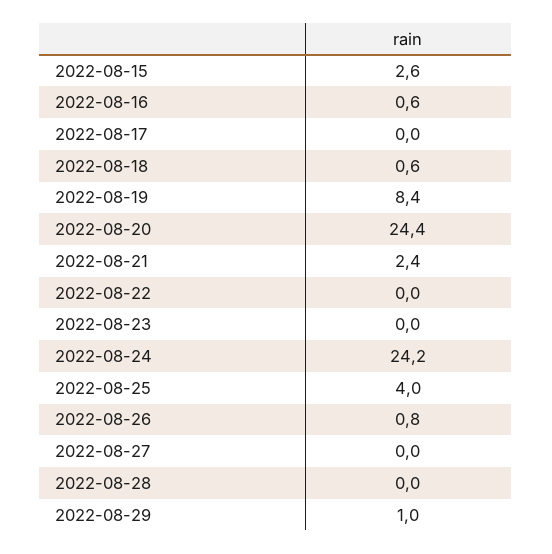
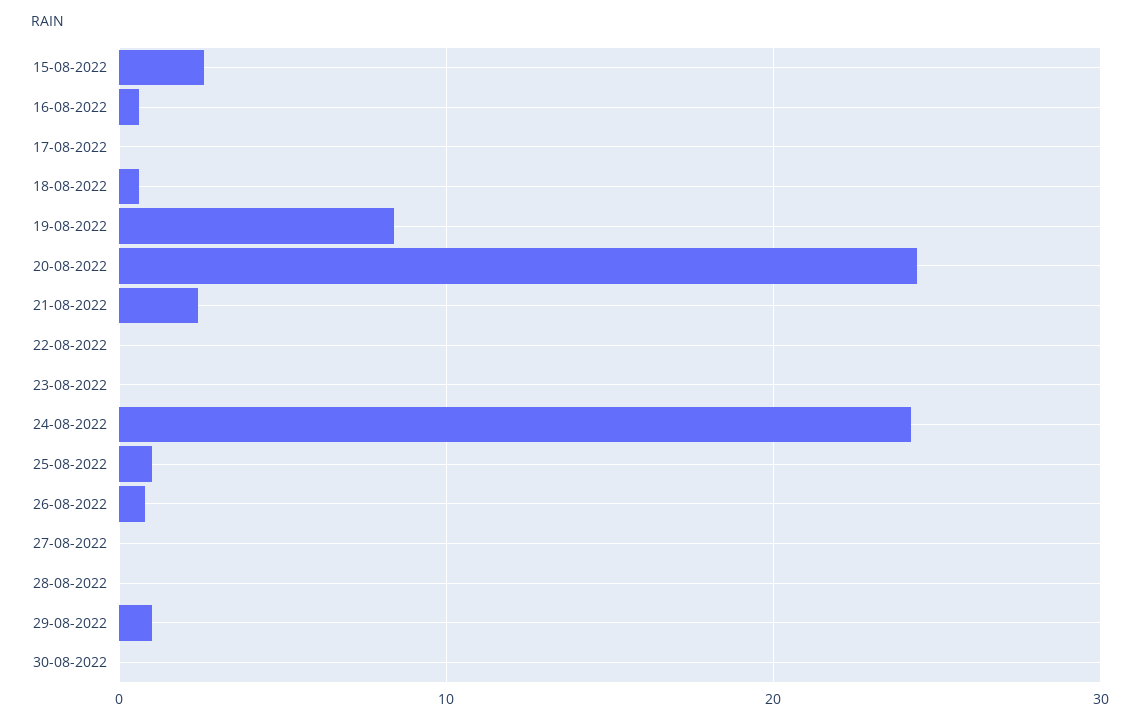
2022-08-25: 4 -> 1
30-08-2022: none -> 0

